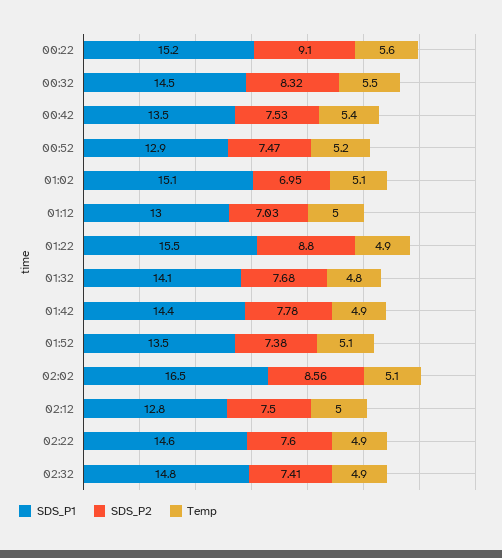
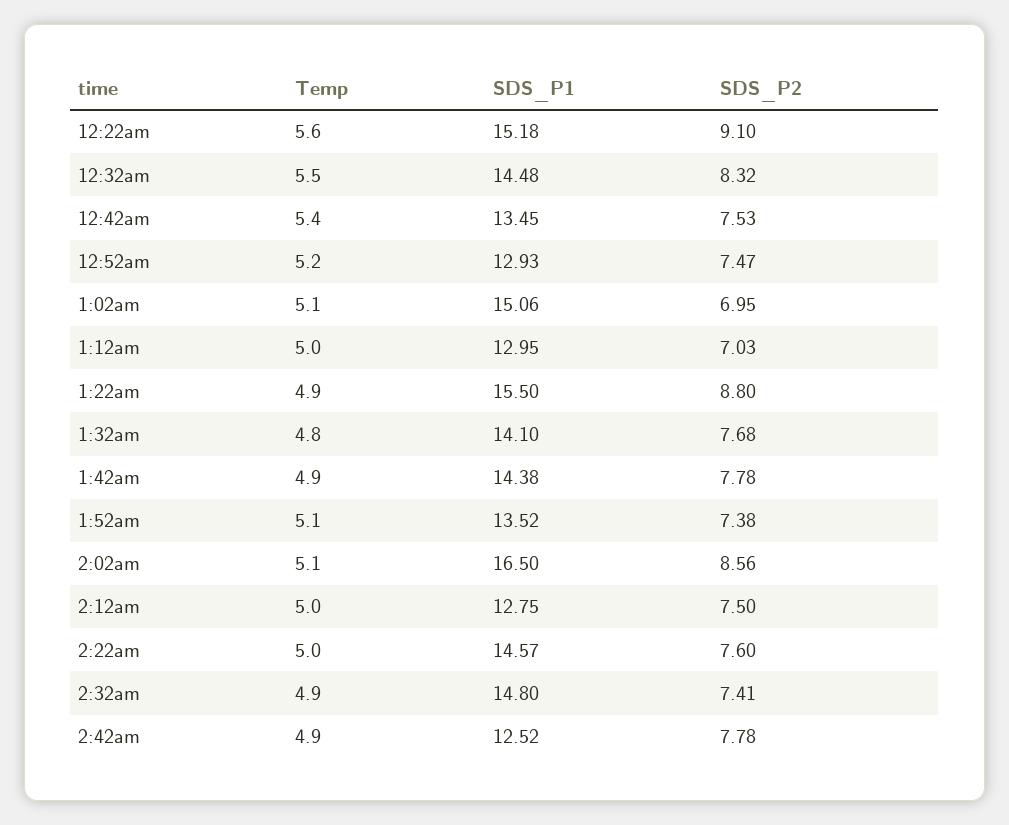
Temp, 02:22: 4.9 -> 5
Temp, 2:42am: none -> 4.9
SDS_P1, 2:42am: none -> 12.52
SDS_P2, 2:42am: none -> 7.78

